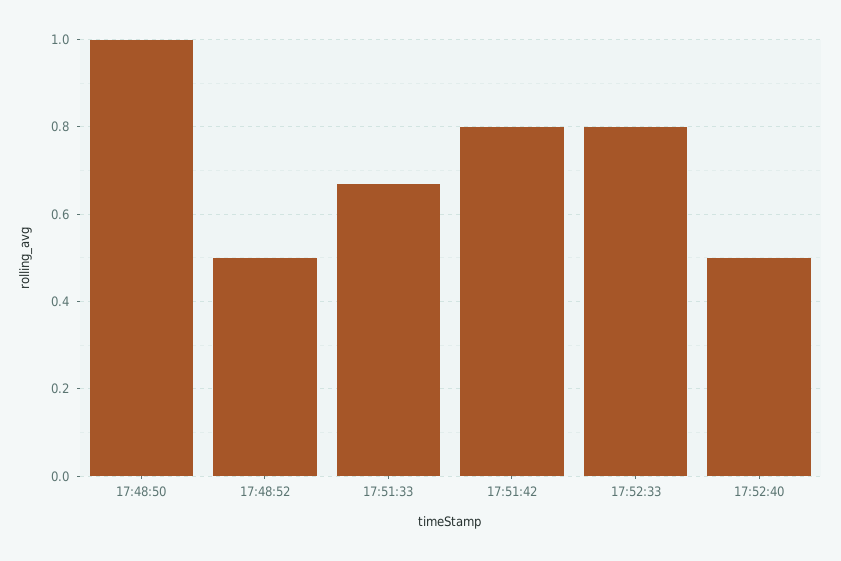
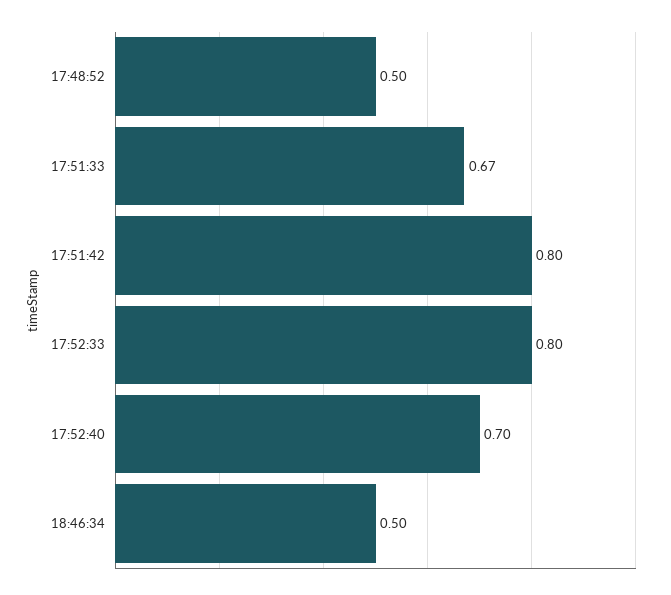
17:48:50: 1 -> none
17:52:40: 0.5 -> 0.7
18:46:34: none -> 0.5

